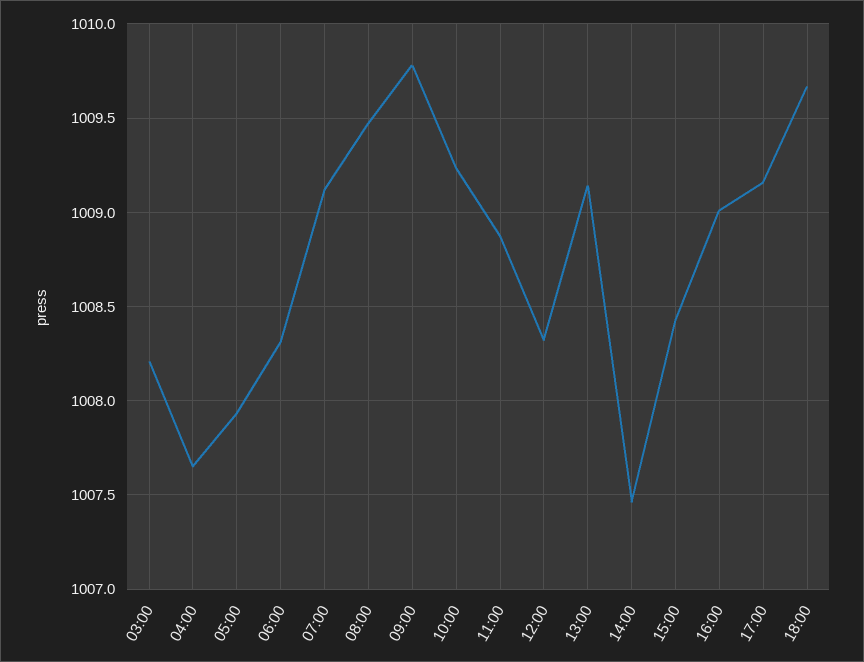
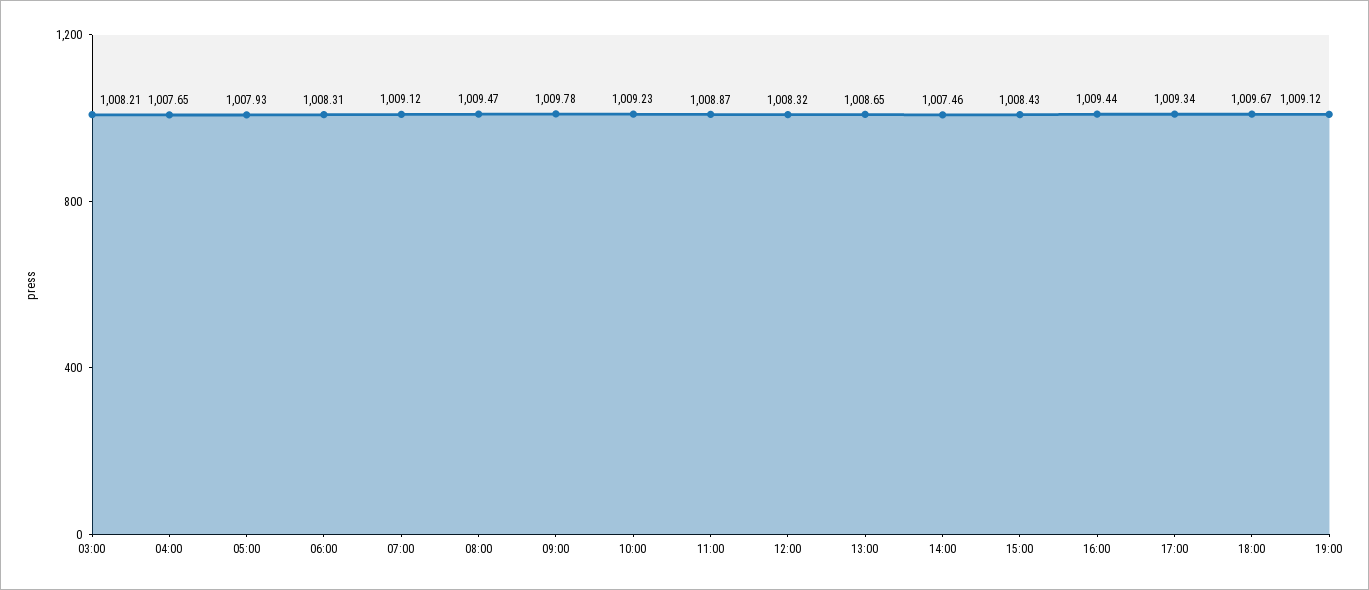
13:00: 1009.15 -> 1008.65
16:00: 1009 -> 1009.44
17:00: 1009.15 -> 1009.34
19:00: none -> 1009.12

